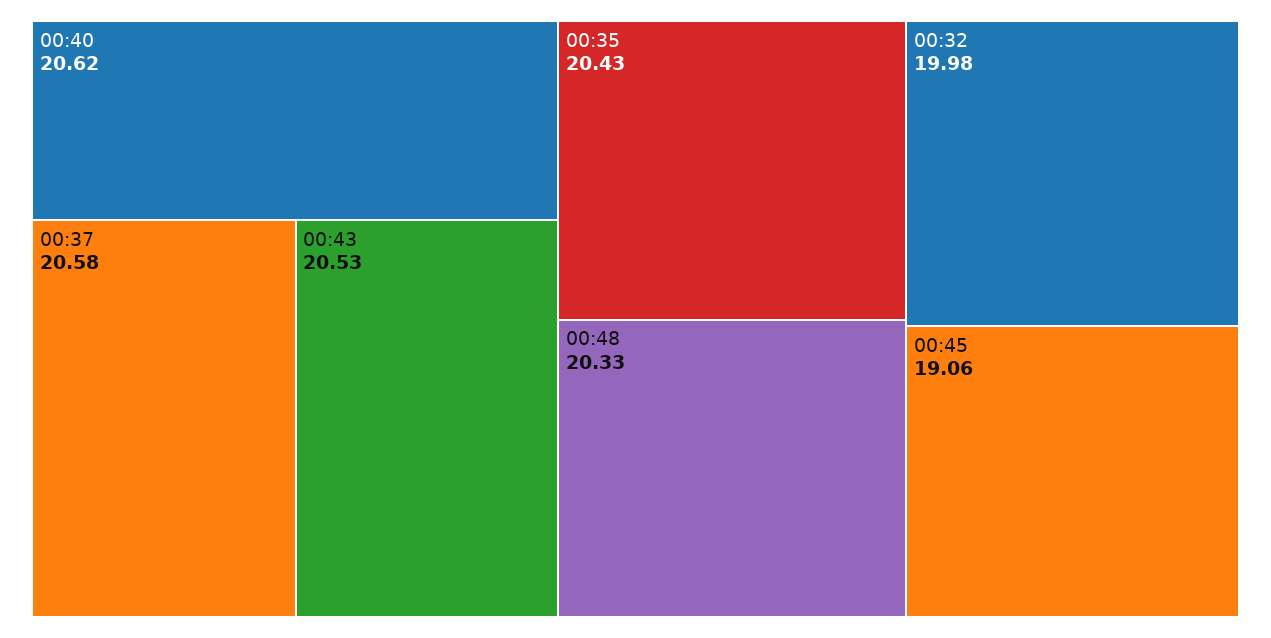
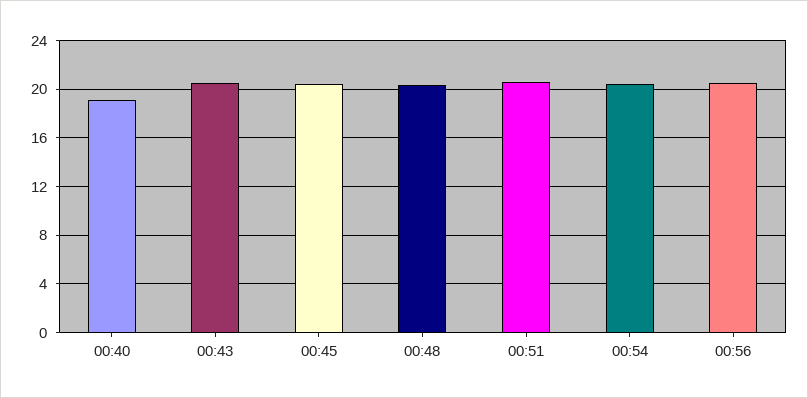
00:40: 20.62 -> 19
00:37: 20.58 -> none
00:35: 20.43 -> none
00:32: 19.98 -> none
00:45: 19.06 -> 20.5
00:51: none -> 20.5
00:54: none -> 20.5
00:56: none -> 20.5

